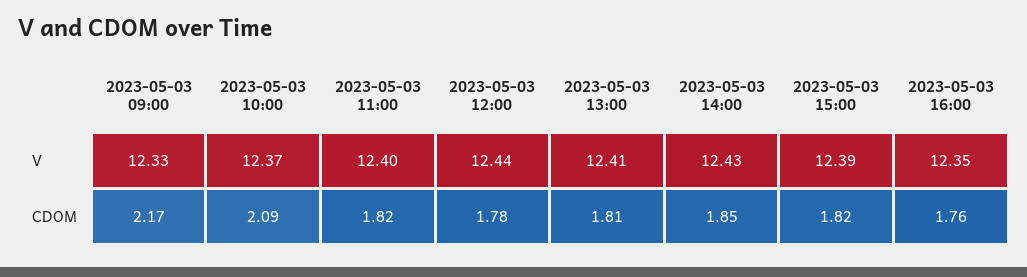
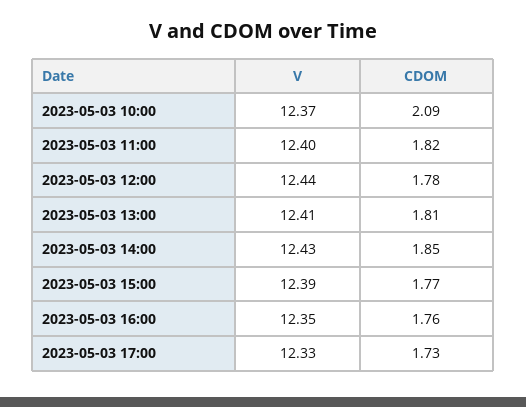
2023-05-03 09:00, V: 12.33 -> none
2023-05-03 09:00, CDOM: 2.17 -> none
2023-05-03 15:00, CDOM: 1.82 -> 1.77
2023-05-03 17:00, V: none -> 12.33
2023-05-03 17:00, CDOM: none -> 1.73

